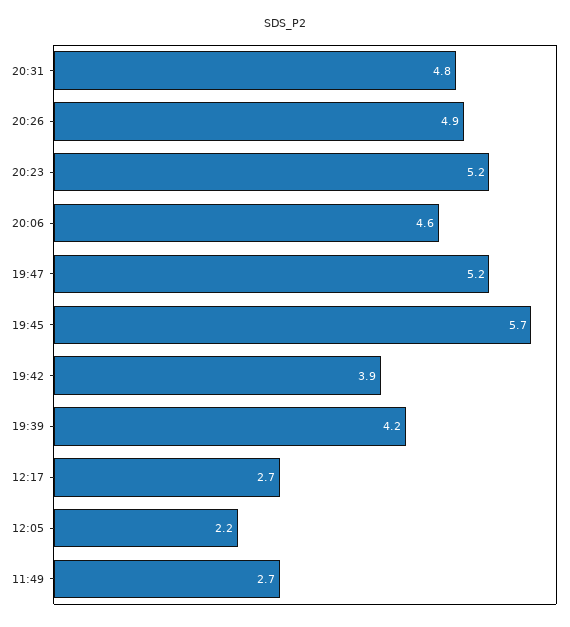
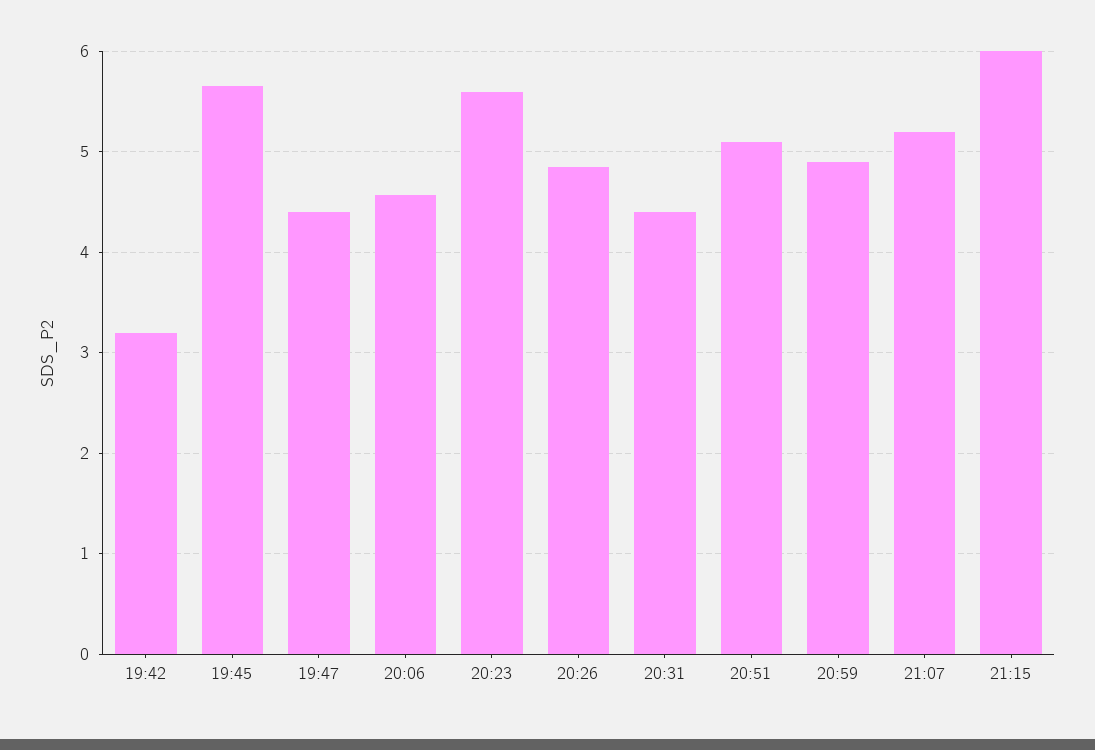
20:31: 4.8 -> 4.4
20:23: 5.2 -> 5.6
19:47: 5.2 -> 4.4
19:42: 3.9 -> 3.2
19:39: 4.2 -> none
12:17: 2.7 -> none
12:05: 2.2 -> none
11:49: 2.7 -> none
20:51: none -> 5.1
20:59: none -> 4.9
21:07: none -> 5.2
21:15: none -> 6

